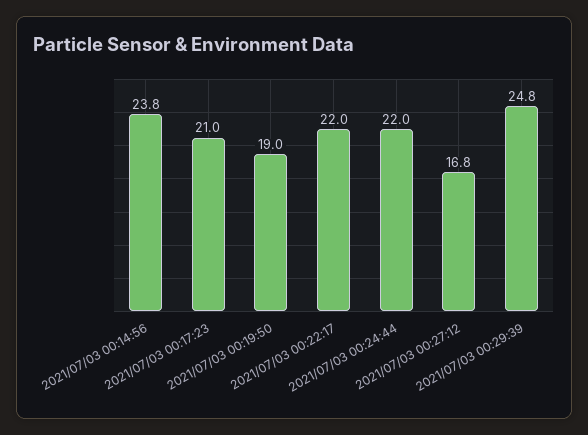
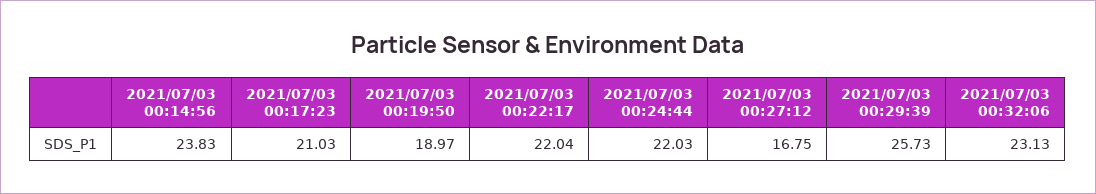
2021/07/03 00:29:39: 24.8 -> 25.73
2021/07/03 00:32:06: none -> 23.13

